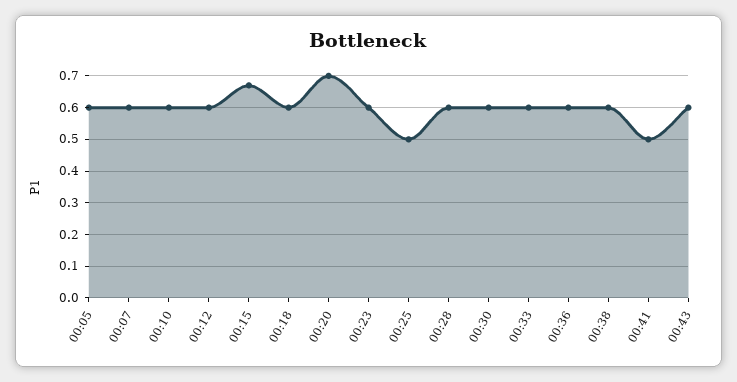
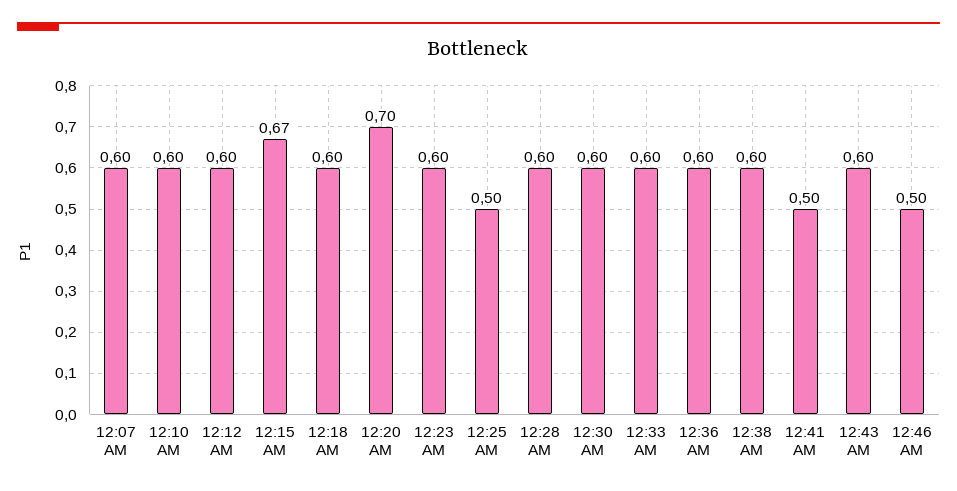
00:05: 0.6 -> none
12:46 AM: none -> 0.5

